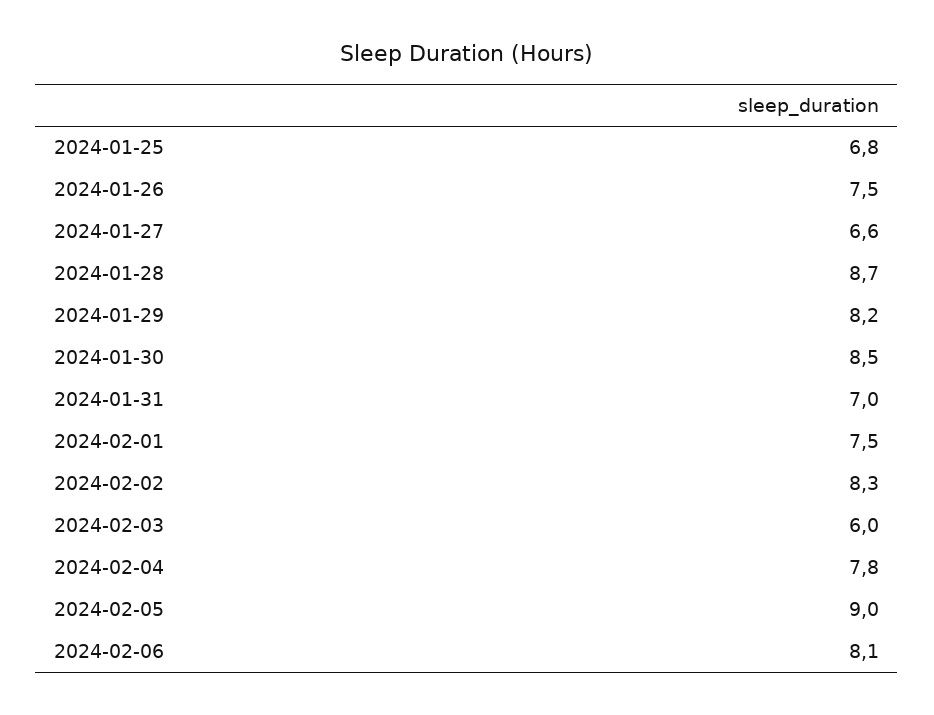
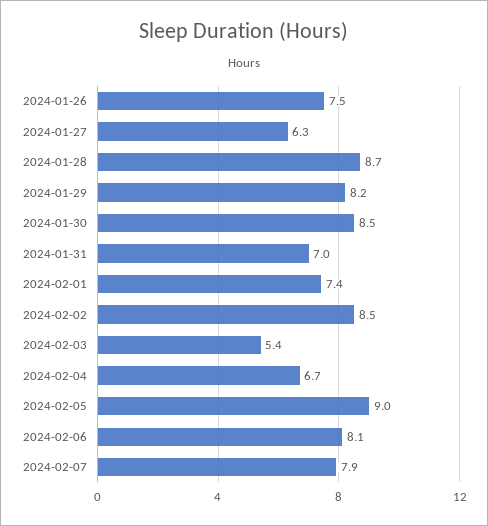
2024-01-25: 6.8 -> none
2024-01-27: 6.6 -> 6.3
2024-02-01: 7.5 -> 7.4
2024-02-02: 8.3 -> 8.5
2024-02-03: 6 -> 5.4
2024-02-04: 7.8 -> 6.7
2024-02-07: none -> 7.9

